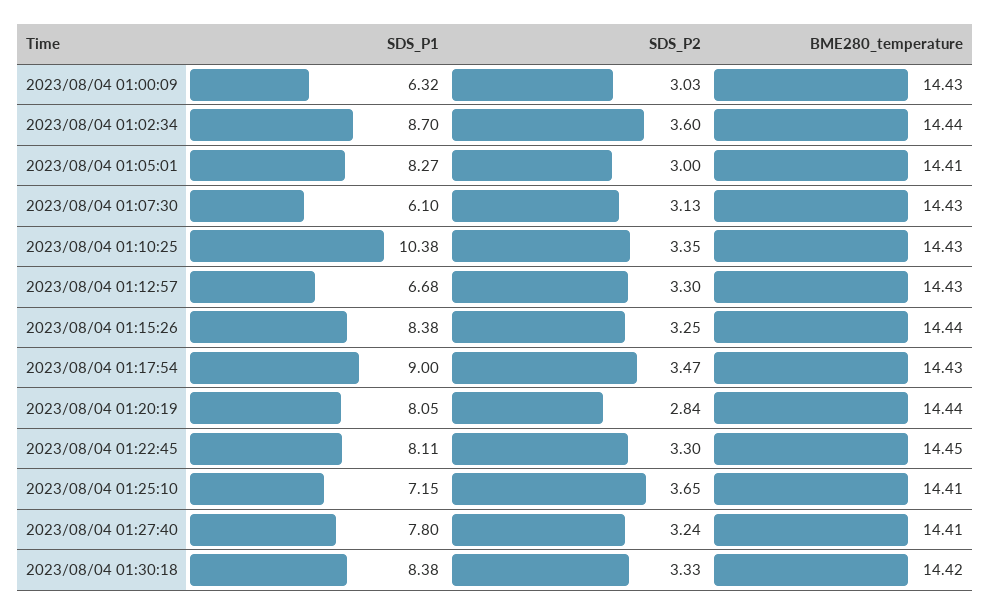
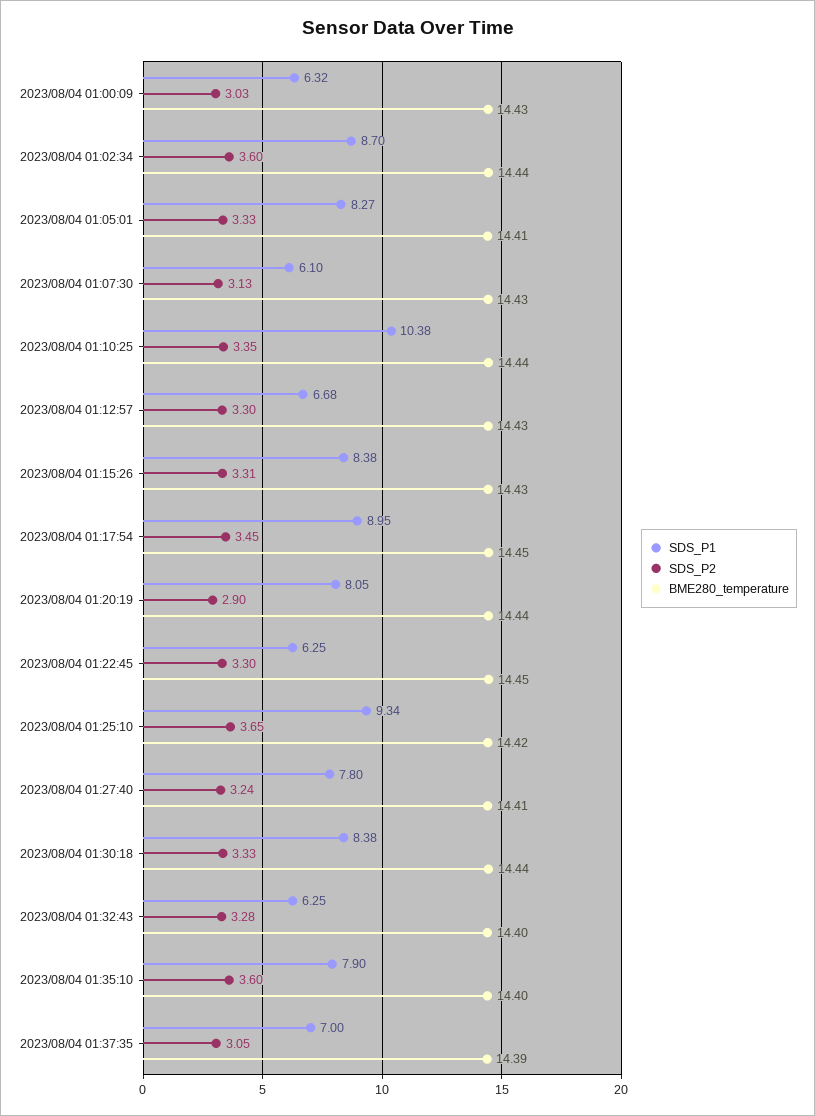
SDS_P2, 2023/08/04 01:05:01: 3 -> 3.33
BME280_temperature, 2023/08/04 01:10:25: 14.43 -> 14.44
SDS_P2, 2023/08/04 01:15:26: 3.25 -> 3.31
BME280_temperature, 2023/08/04 01:15:26: 14.44 -> 14.43
SDS_P1, 2023/08/04 01:17:54: 9 -> 8.95
SDS_P2, 2023/08/04 01:17:54: 3.47 -> 3.45
BME280_temperature, 2023/08/04 01:17:54: 14.43 -> 14.45
SDS_P2, 2023/08/04 01:20:19: 2.84 -> 2.9
SDS_P1, 2023/08/04 01:22:45: 8.11 -> 6.25
SDS_P1, 2023/08/04 01:25:10: 7.15 -> 9.34
BME280_temperature, 2023/08/04 01:25:10: 14.41 -> 14.42
BME280_temperature, 2023/08/04 01:30:18: 14.42 -> 14.44
SDS_P1, 2023/08/04 01:32:43: none -> 6.25
SDS_P2, 2023/08/04 01:32:43: none -> 3.28
BME280_temperature, 2023/08/04 01:32:43: none -> 14.4
SDS_P1, 2023/08/04 01:35:10: none -> 7.9
SDS_P2, 2023/08/04 01:35:10: none -> 3.6
BME280_temperature, 2023/08/04 01:35:10: none -> 14.4
SDS_P1, 2023/08/04 01:37:35: none -> 7
SDS_P2, 2023/08/04 01:37:35: none -> 3.05
BME280_temperature, 2023/08/04 01:37:35: none -> 14.39

